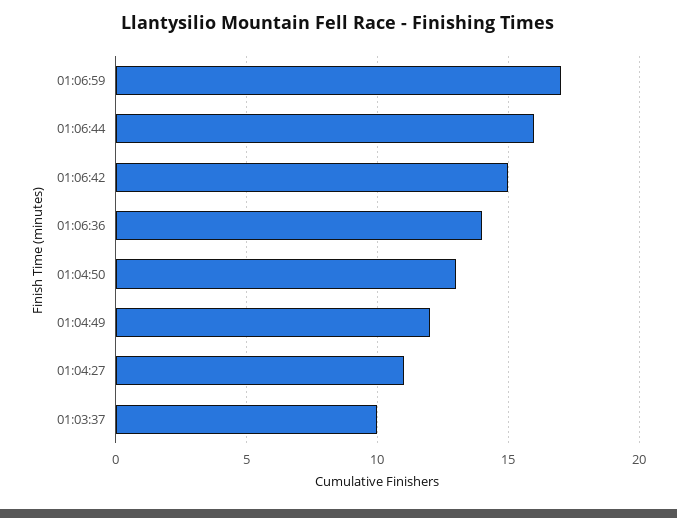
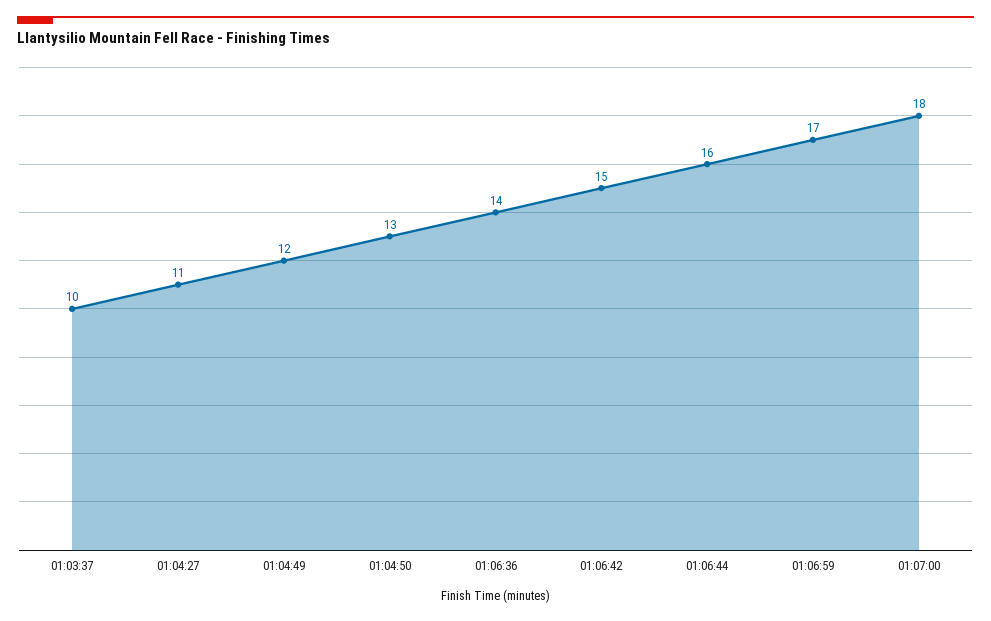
01:07:00: none -> 18

